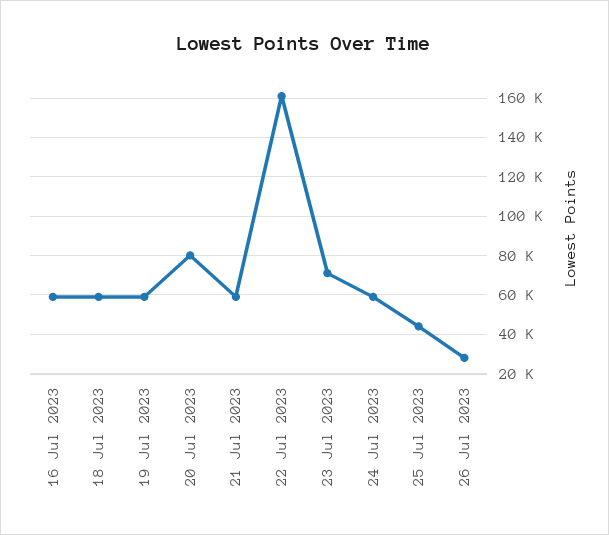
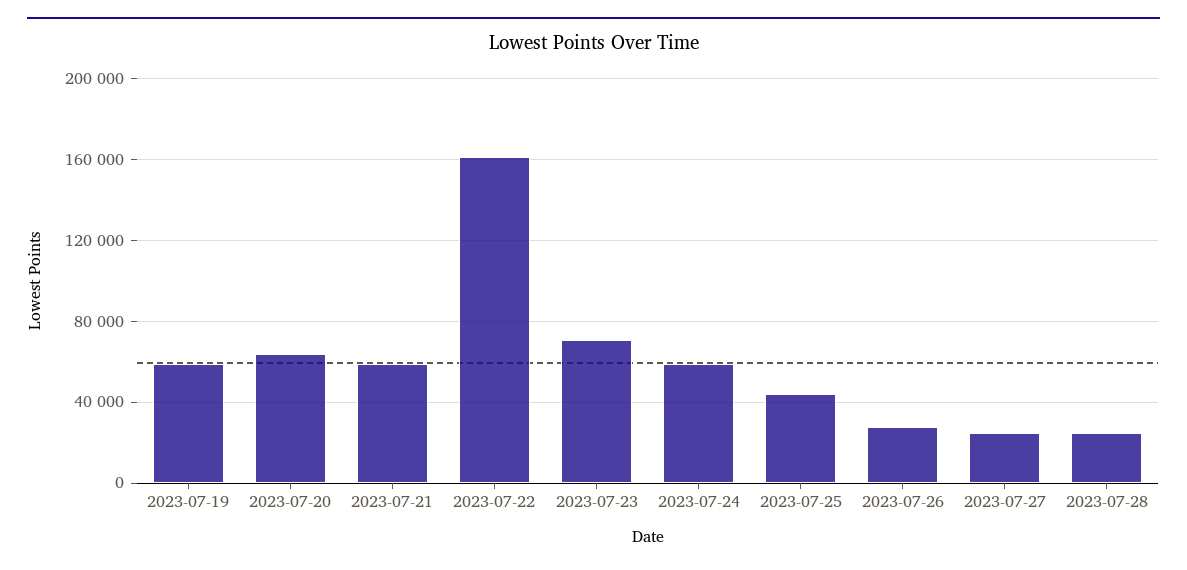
16 Jul 2023: 60000 -> none
18 Jul 2023: 60000 -> none
20 Jul 2023: 80000 -> 65000
2023-07-27: none -> 25000
2023-07-28: none -> 25000

